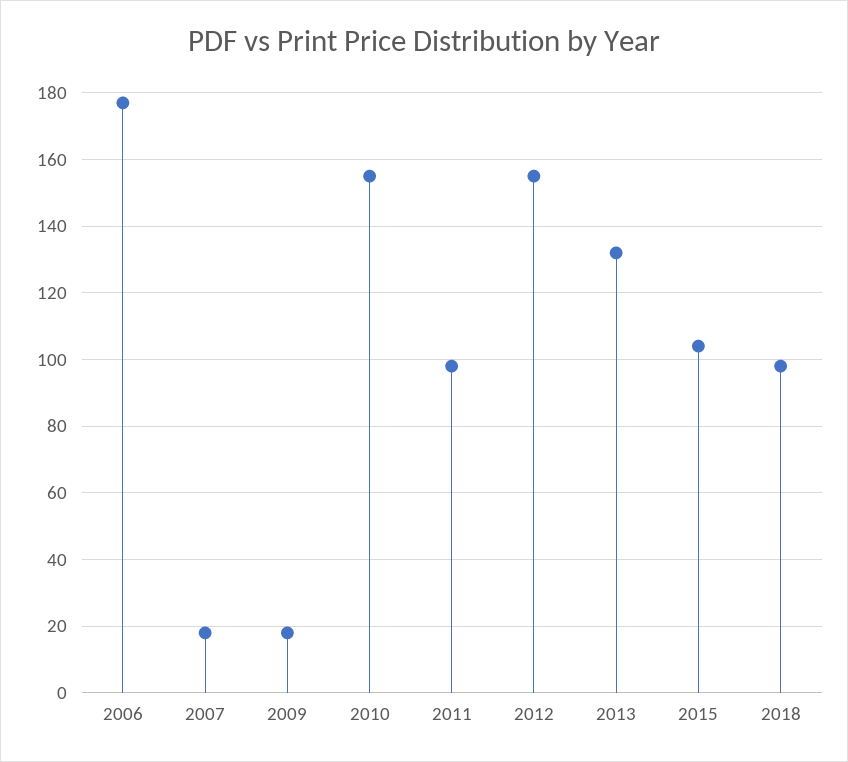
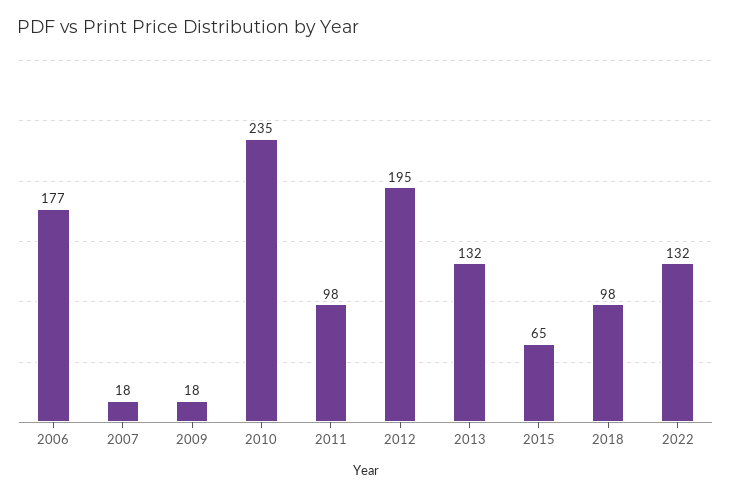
2010: 155 -> 235
2012: 155 -> 195
2015: 105 -> 65
2022: none -> 132

